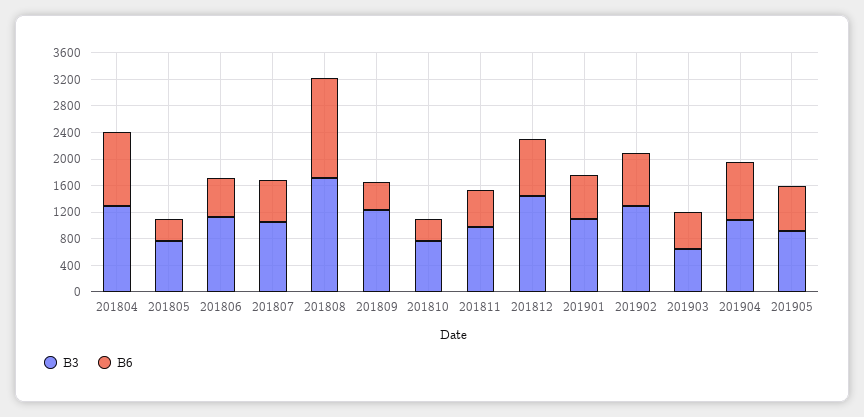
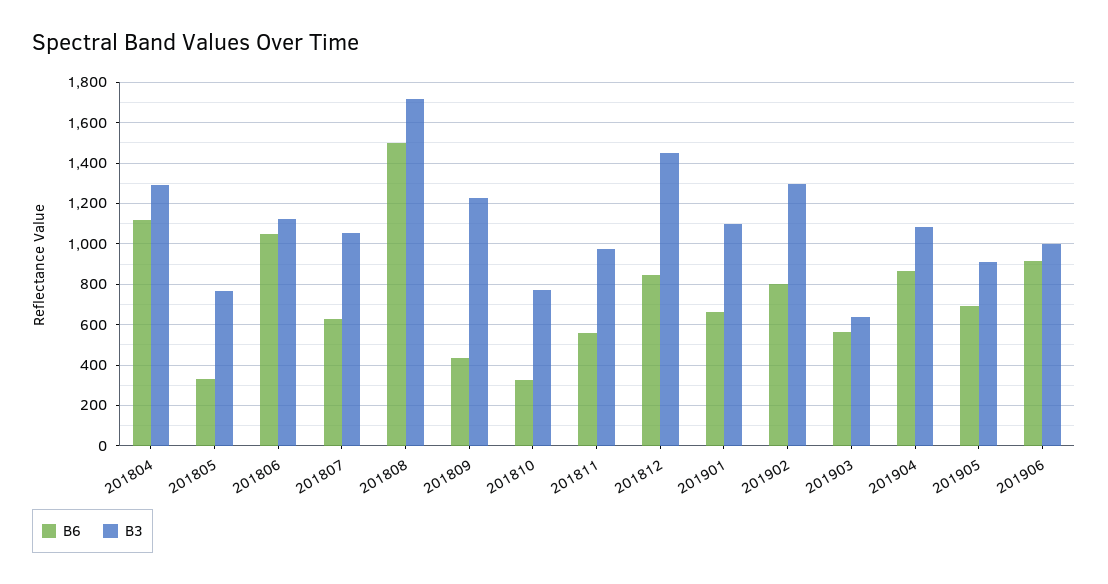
B6, 201806: 600 -> 1050
B6, 201906: none -> 900
B3, 201906: none -> 1000

